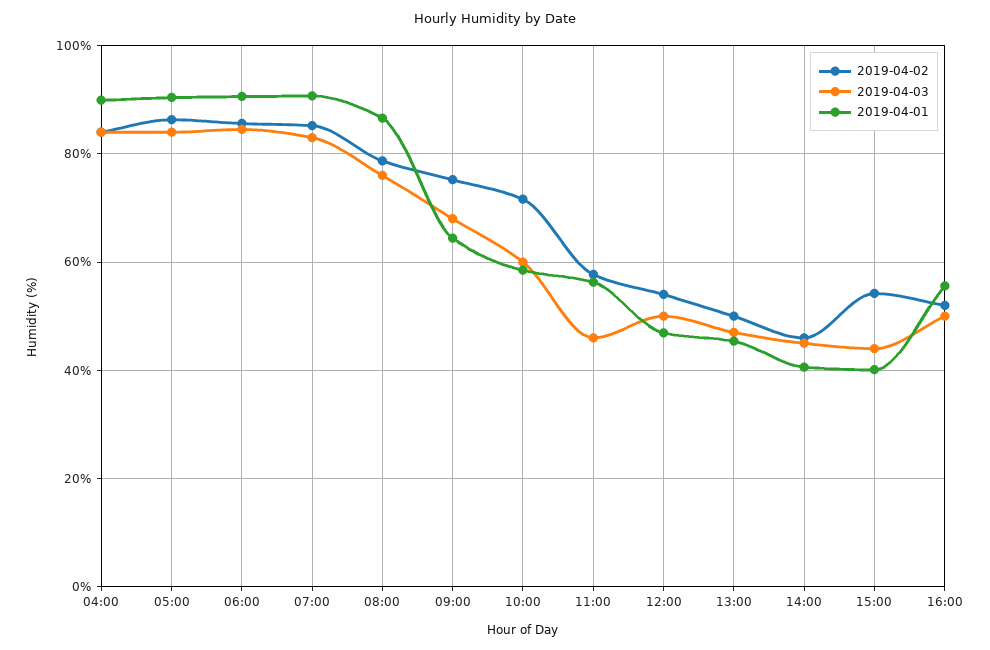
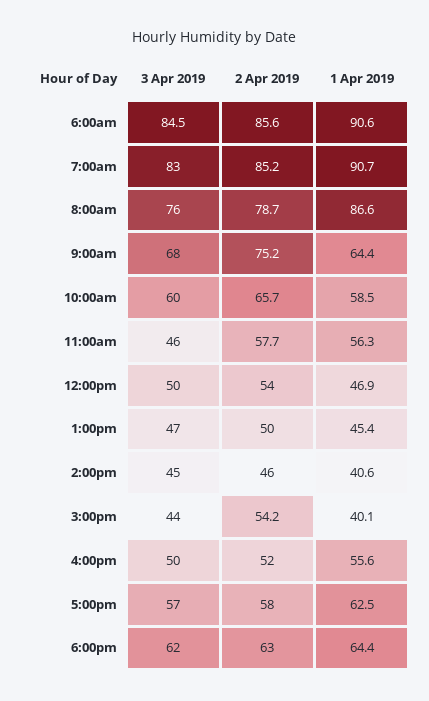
2019-04-02, 04:00: 84 -> none
2019-04-03, 04:00: 84 -> none
2019-04-01, 04:00: 90 -> none
2019-04-02, 05:00: 86 -> none
2019-04-03, 05:00: 84 -> none
2019-04-01, 05:00: 90 -> none
2019-04-02, 10:00: 72 -> 65.7
2019-04-03, 5:00pm: none -> 57
2019-04-02, 5:00pm: none -> 58
2019-04-01, 5:00pm: none -> 62.5
2019-04-03, 6:00pm: none -> 62
2019-04-02, 6:00pm: none -> 63
2019-04-01, 6:00pm: none -> 64.4

